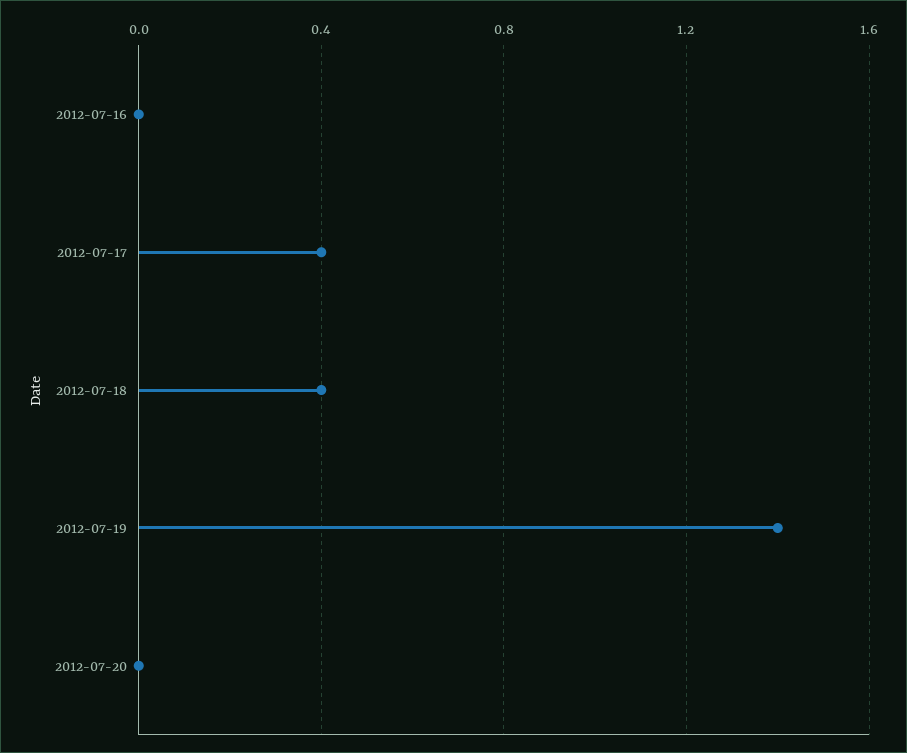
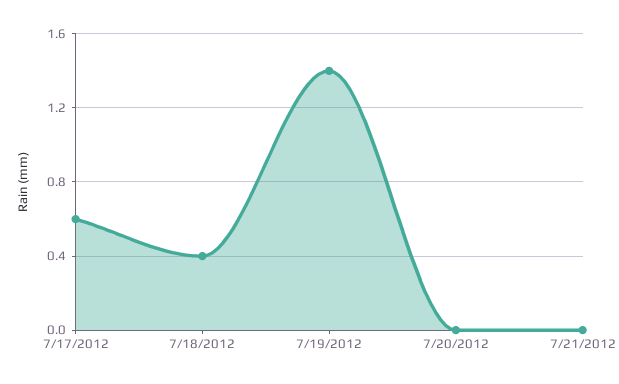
2012-07-16: 0 -> none
2012-07-17: 0.4 -> 0.6
7/21/2012: none -> 0

